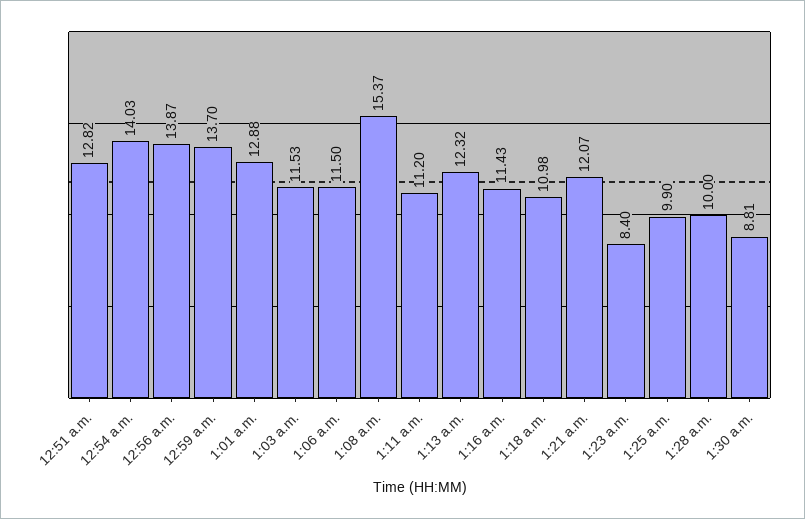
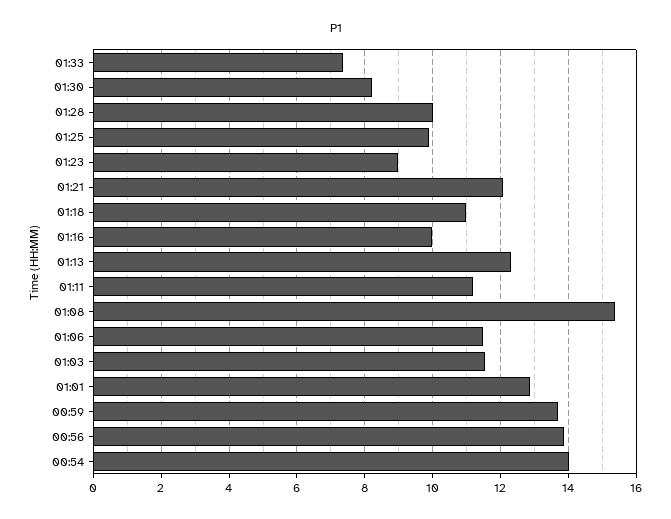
12:51 a.m.: 12.82 -> none
1:16 a.m.: 11.43 -> 10
1:23 a.m.: 8.4 -> 9
1:30 a.m.: 8.81 -> 8.2
01:33: none -> 7.4

